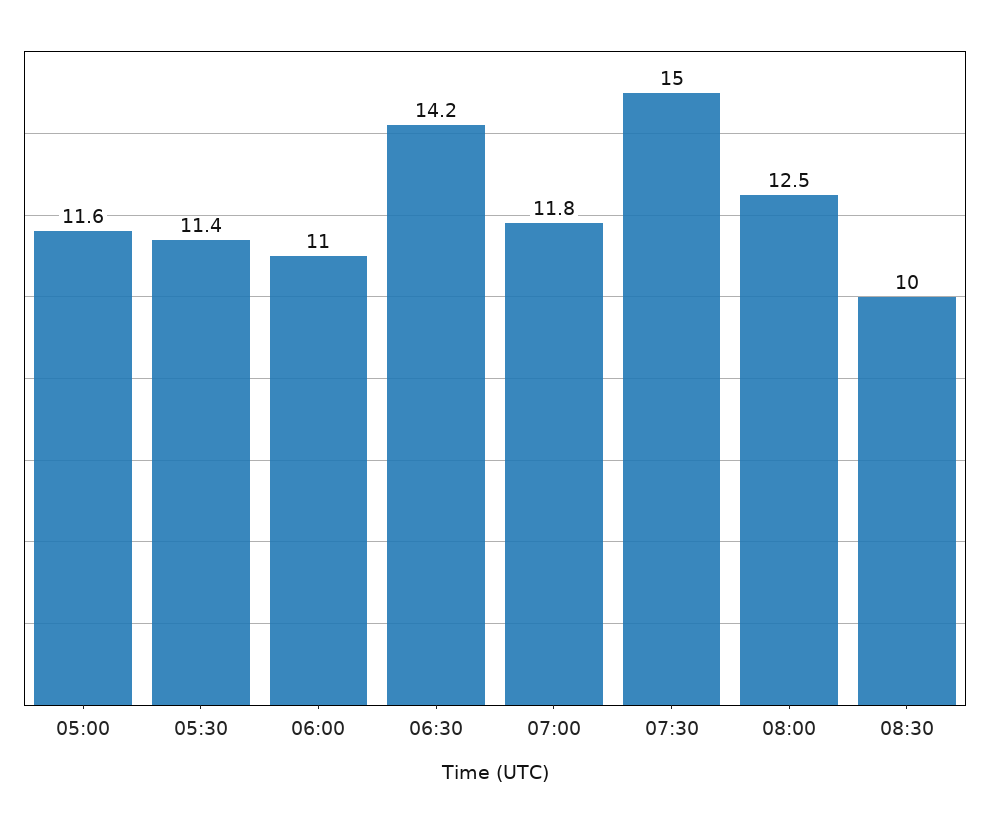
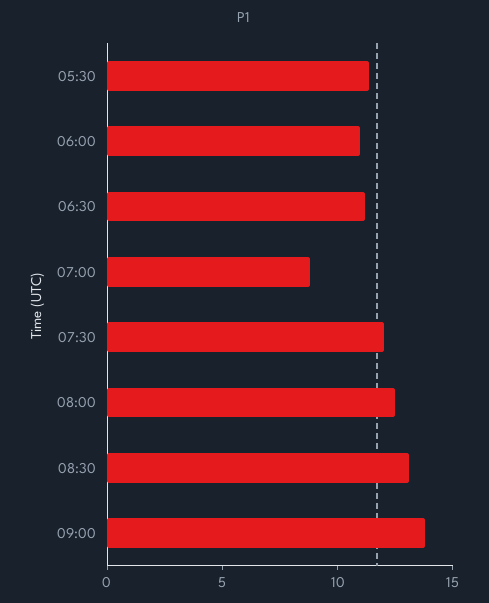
05:00: 11.6 -> none
06:30: 14.2 -> 11
07:00: 11.8 -> 9
07:30: 15 -> 12
08:30: 10 -> 13
09:00: none -> 14

